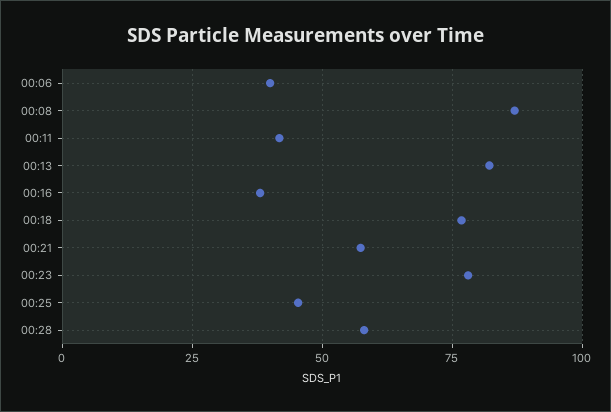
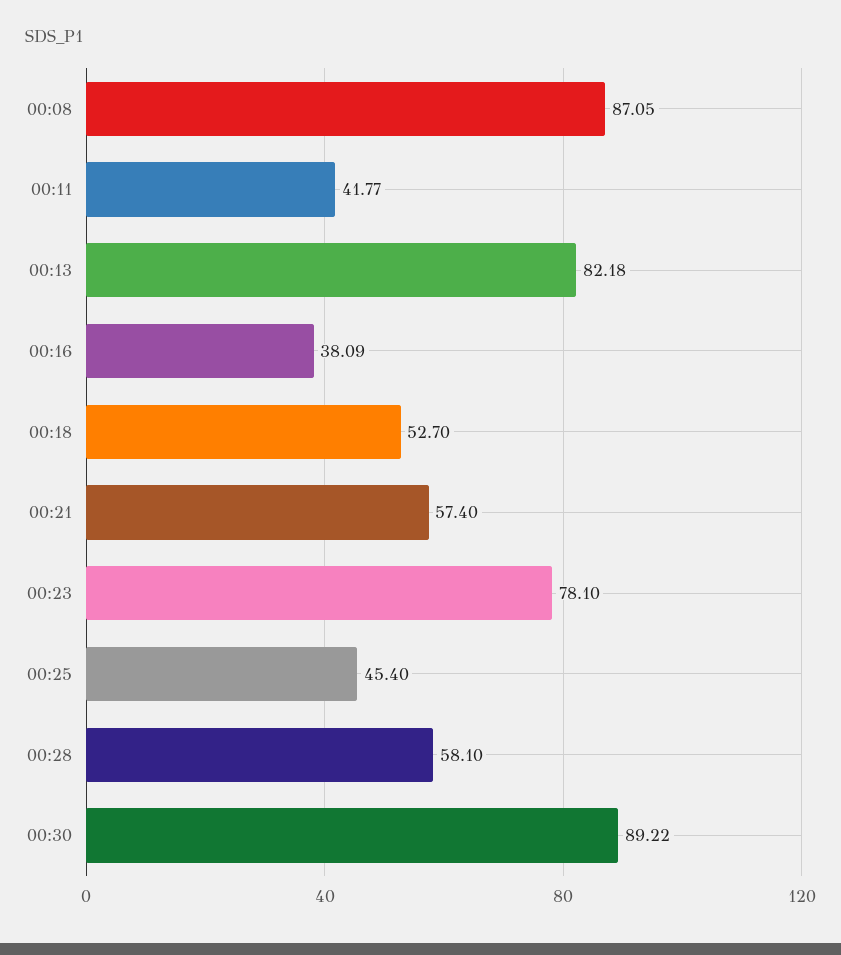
00:06: 40 -> none
00:18: 77.5 -> 52.7
00:30: none -> 89.22

